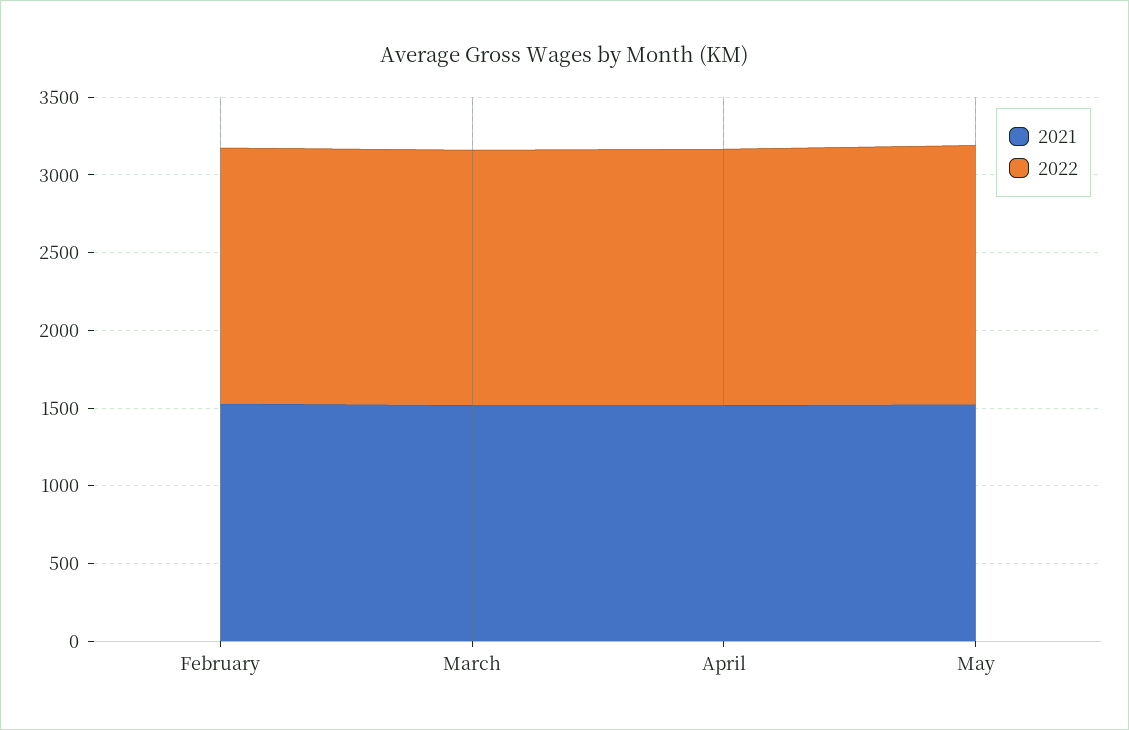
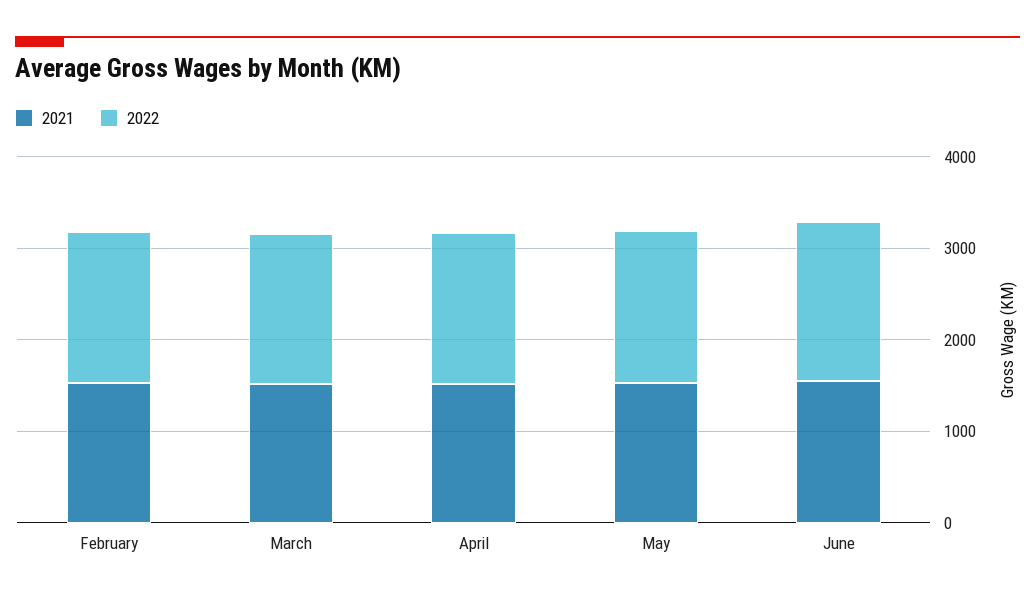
2021, June: none -> 1600
2022, June: none -> 1800

